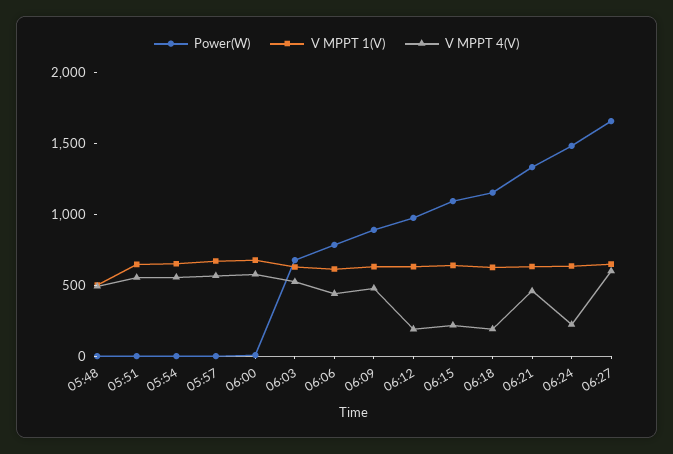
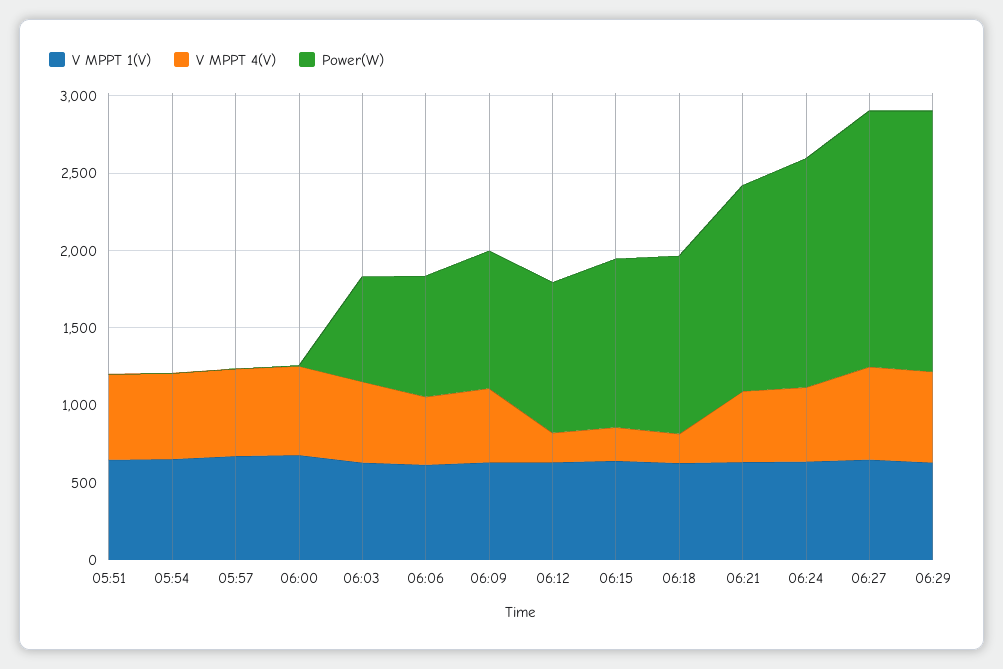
Power(W), 05:48: 0 -> none
V MPPT 1(V), 05:48: 500 -> none
V MPPT 4(V), 05:48: 500 -> none
V MPPT 4(V), 06:24: 200 -> 500
V MPPT 1(V), 06:29: none -> 600
V MPPT 4(V), 06:29: none -> 600
Power(W), 06:29: none -> 1700

